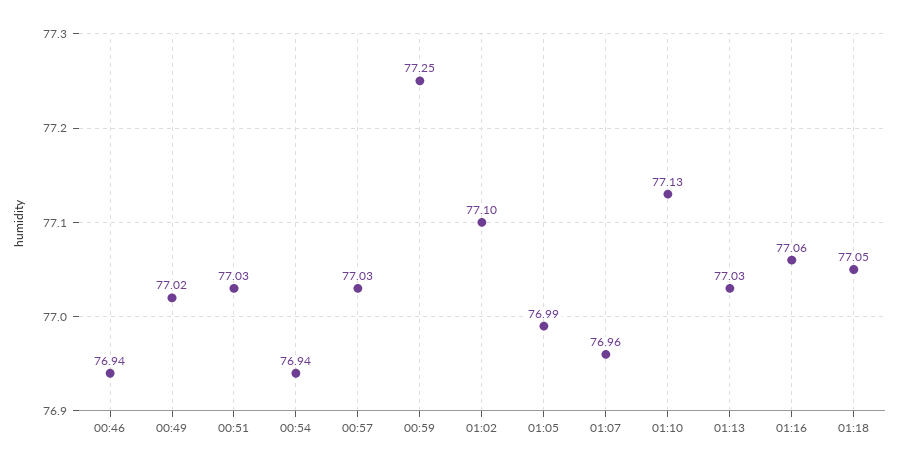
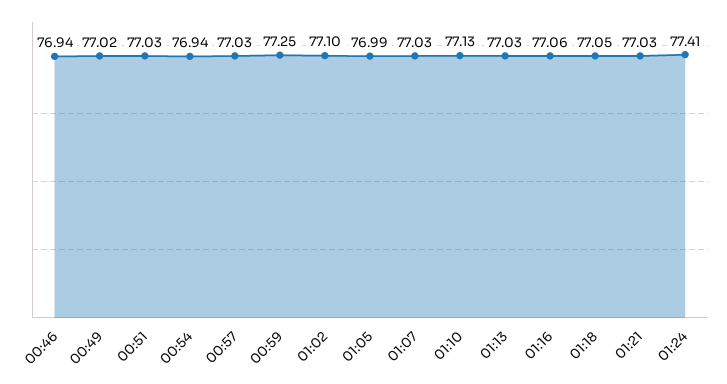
01:07: 76.96 -> 77.03
01:21: none -> 77.03
01:24: none -> 77.41

